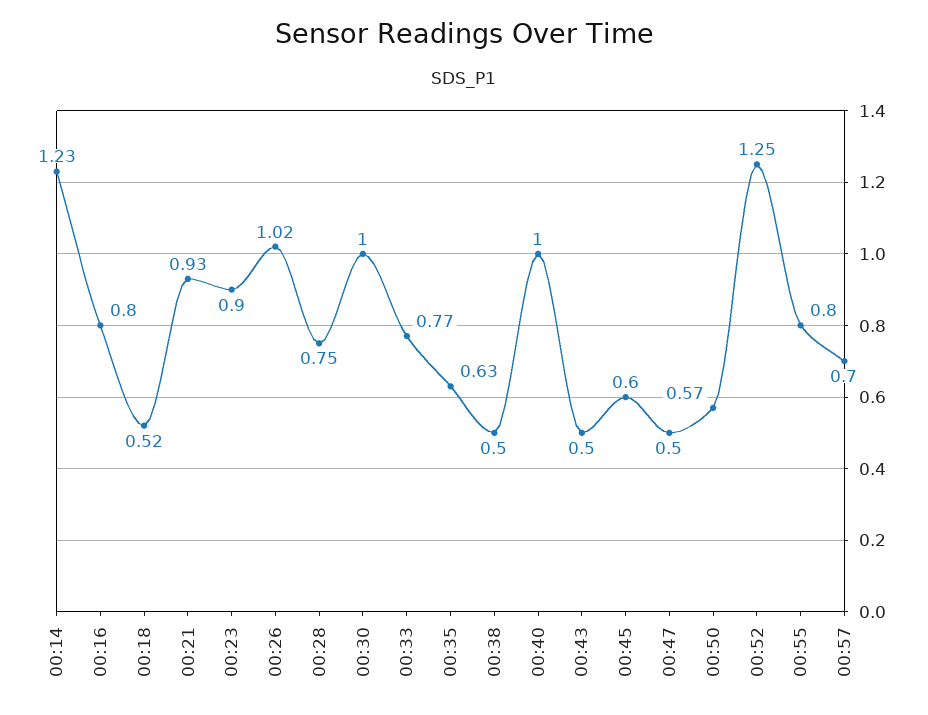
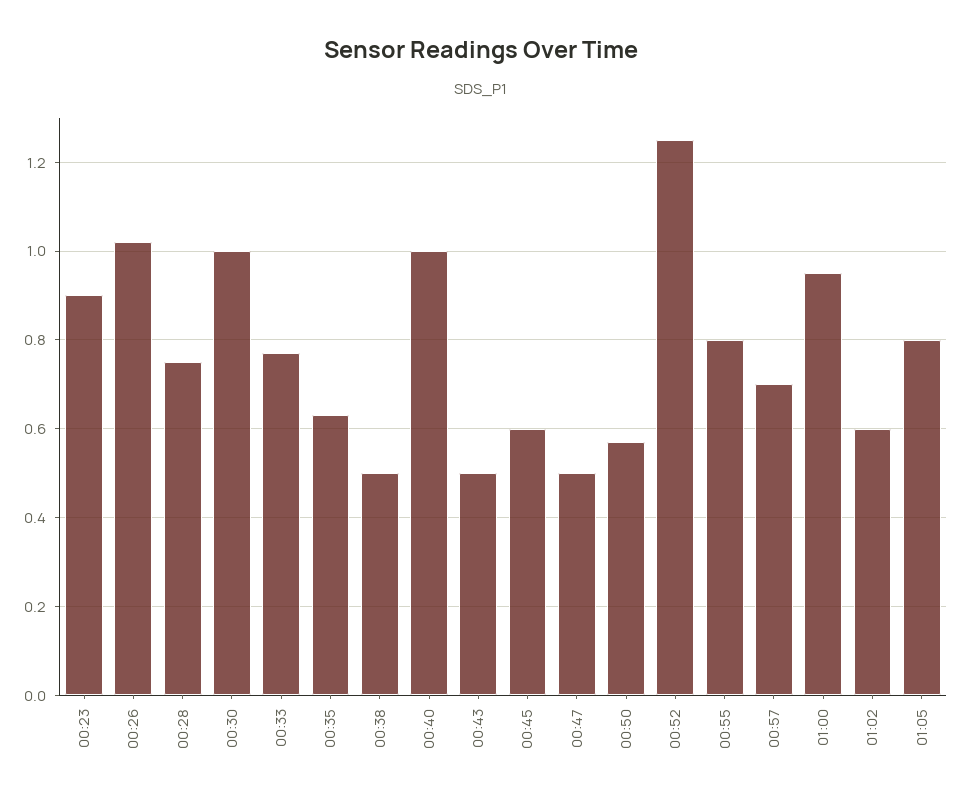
00:14: 1.23 -> none
00:16: 0.8 -> none
00:18: 0.52 -> none
00:21: 0.93 -> none
01:00: none -> 0.95
01:02: none -> 0.6
01:05: none -> 0.8

